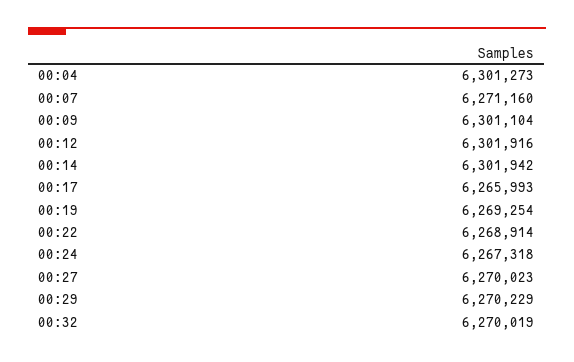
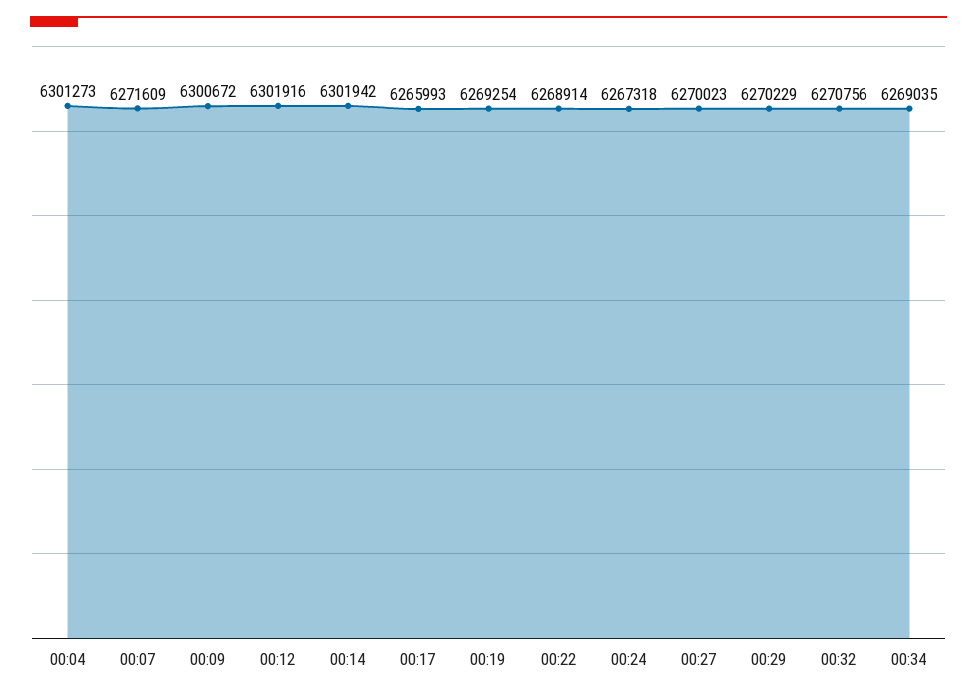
00:07: 6271160 -> 6271609
00:09: 6301104 -> 6300672
00:32: 6270019 -> 6270756
00:34: none -> 6269035

